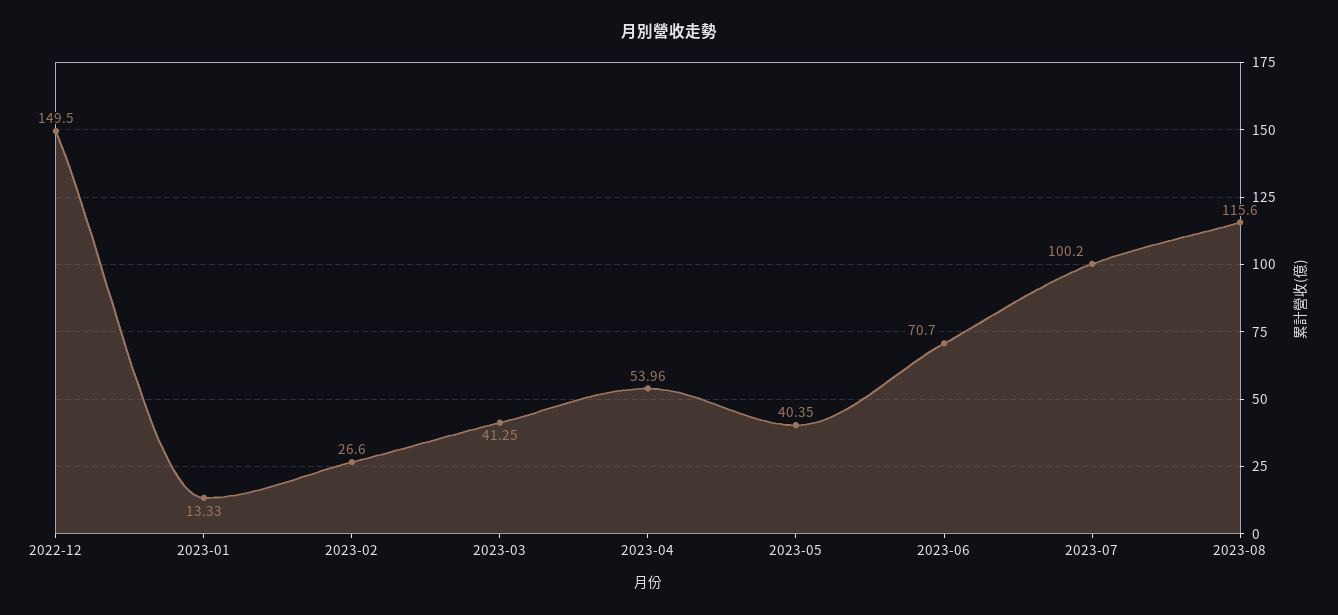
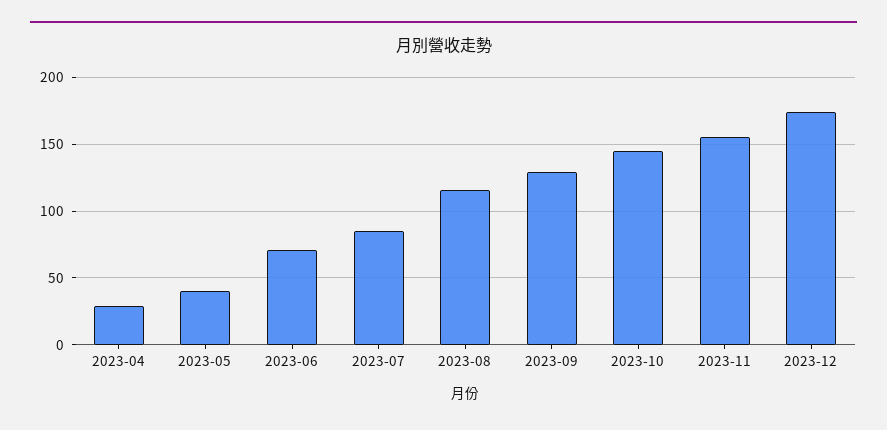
2022-12: 149.5 -> none
2023-01: 13.33 -> none
2023-02: 26.6 -> none
2023-03: 41.25 -> none
2023-04: 53.96 -> 30
2023-07: 100.2 -> 85
2023-09: none -> 130
2023-10: none -> 145
2023-11: none -> 155
2023-12: none -> 175

